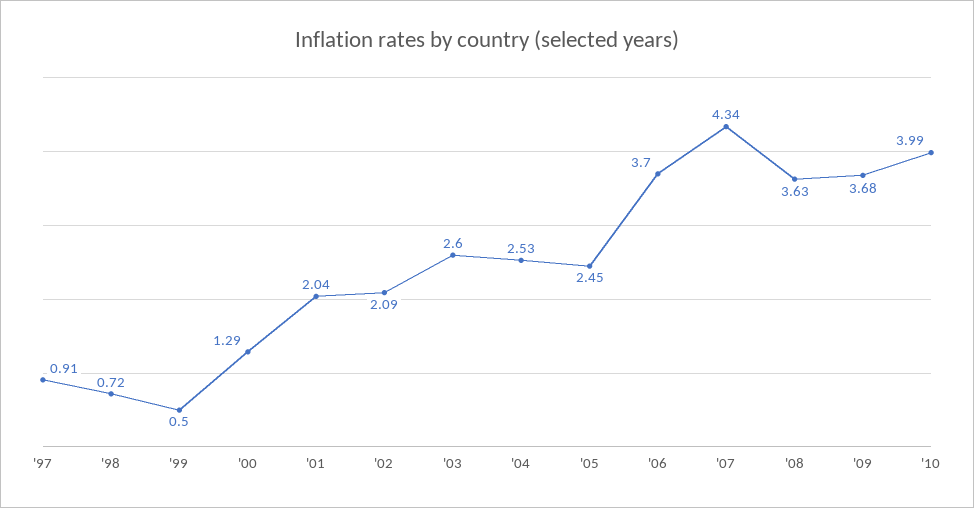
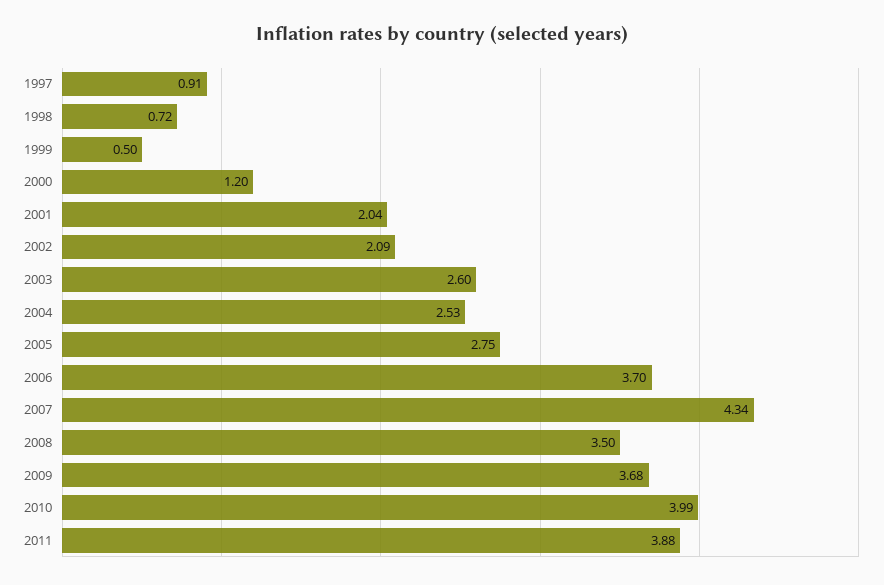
'00: 1.29 -> 1.2
'05: 2.45 -> 2.75
'08: 3.63 -> 3.5
2011: none -> 3.88

